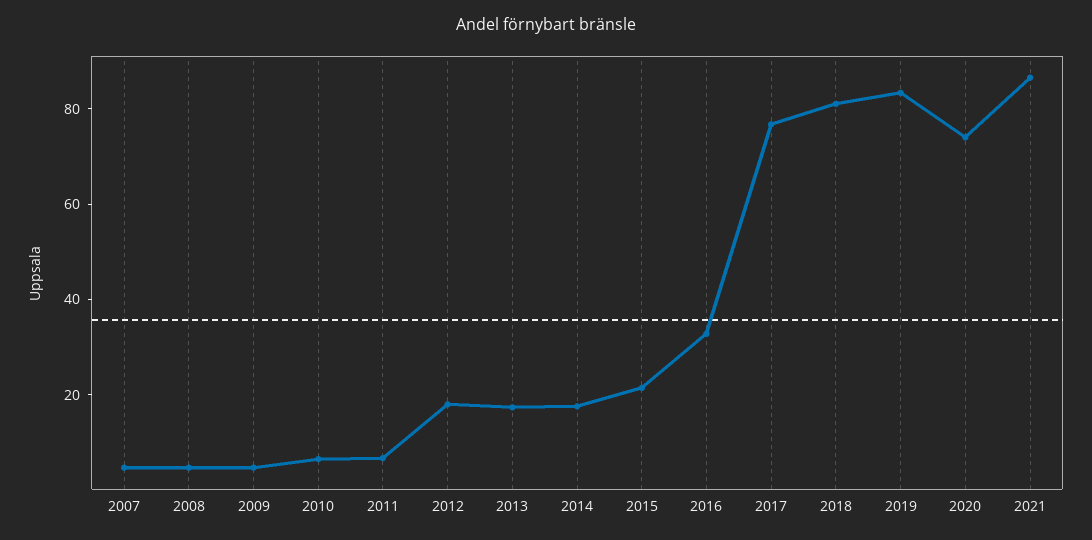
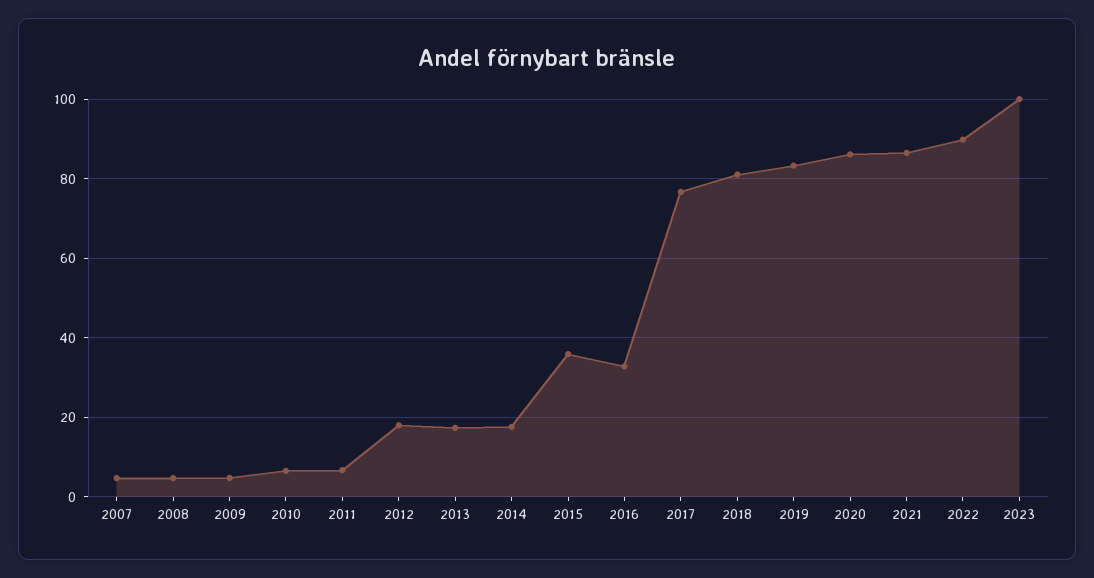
2015: 20 -> 36
2020: 75 -> 86
2022: none -> 90
2023: none -> 100

